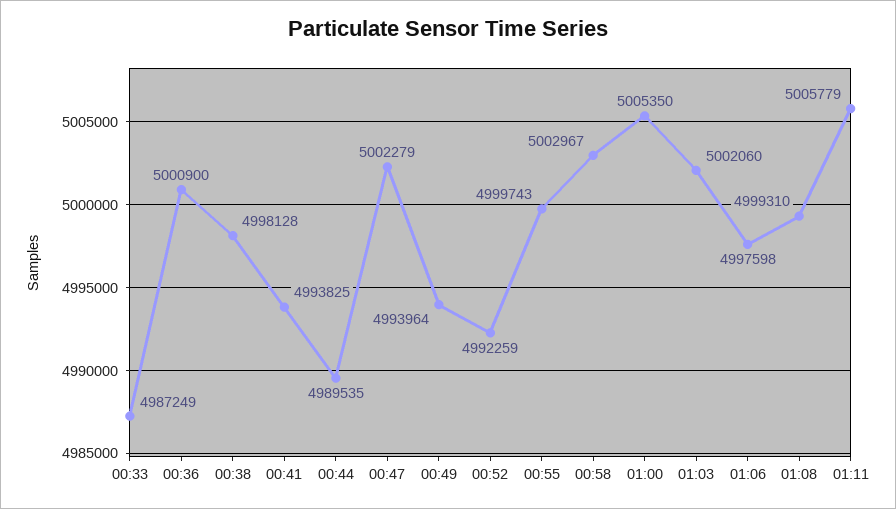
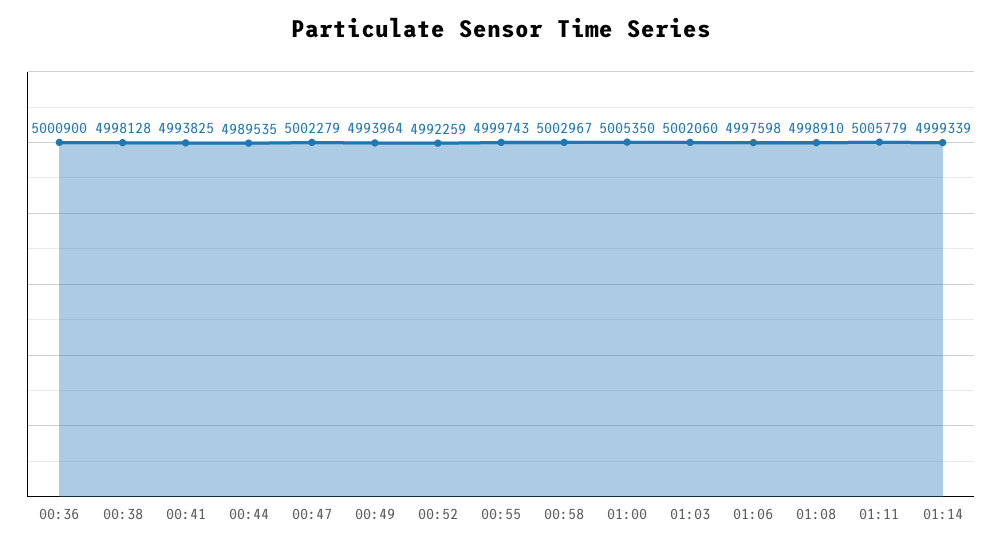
00:33: 4987249 -> none
01:08: 4999310 -> 4998910
01:14: none -> 4999339

